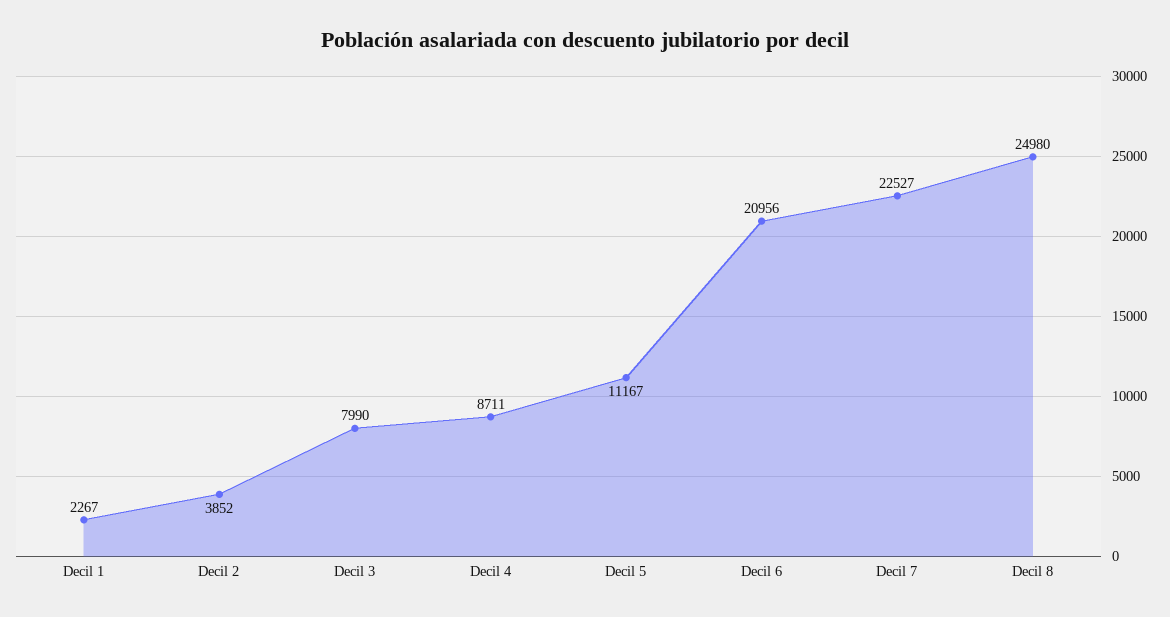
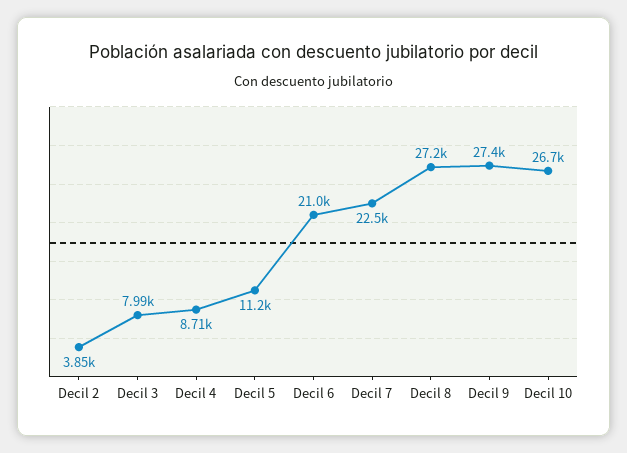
Decil 1: 2267 -> none
Decil 8: 24980 -> 27200
Decil 9: none -> 27400
Decil 10: none -> 26700

